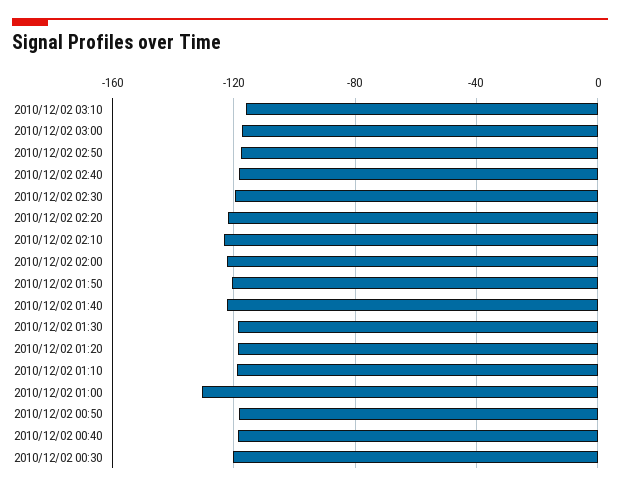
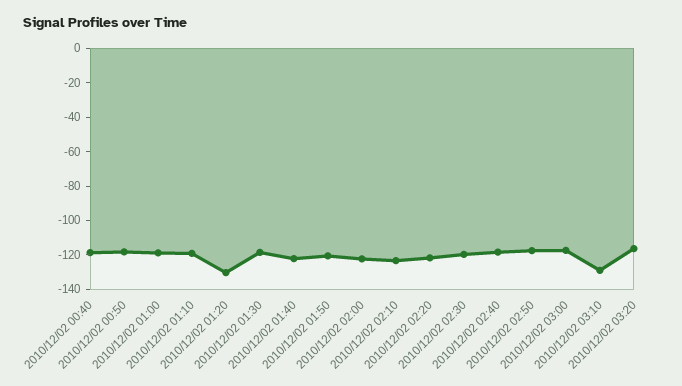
2010/12/02 03:10: -115 -> -130
2010/12/02 01:20: -120 -> -130
2010/12/02 01:00: -130 -> -120
2010/12/02 00:30: -120 -> none
2010/12/02 03:20: none -> -115

